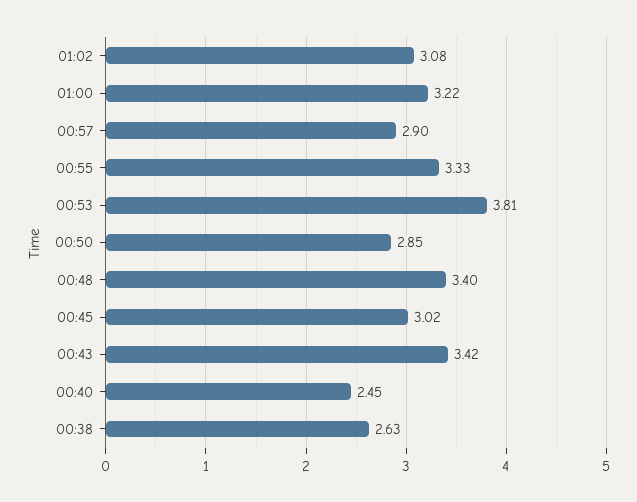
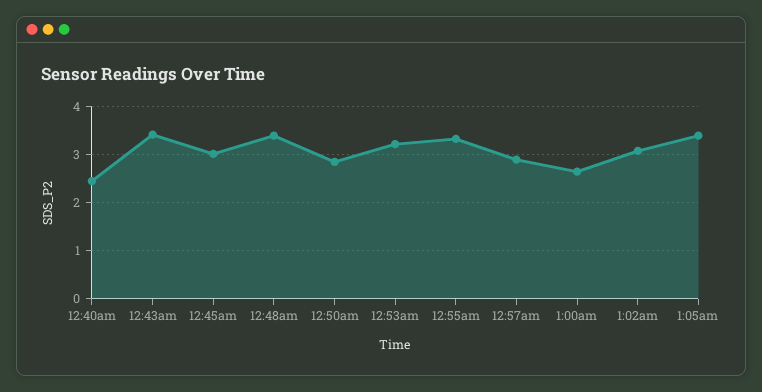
01:00: 3.22 -> 2.6
00:53: 3.81 -> 3.2
00:38: 2.63 -> none
1:05am: none -> 3.4

